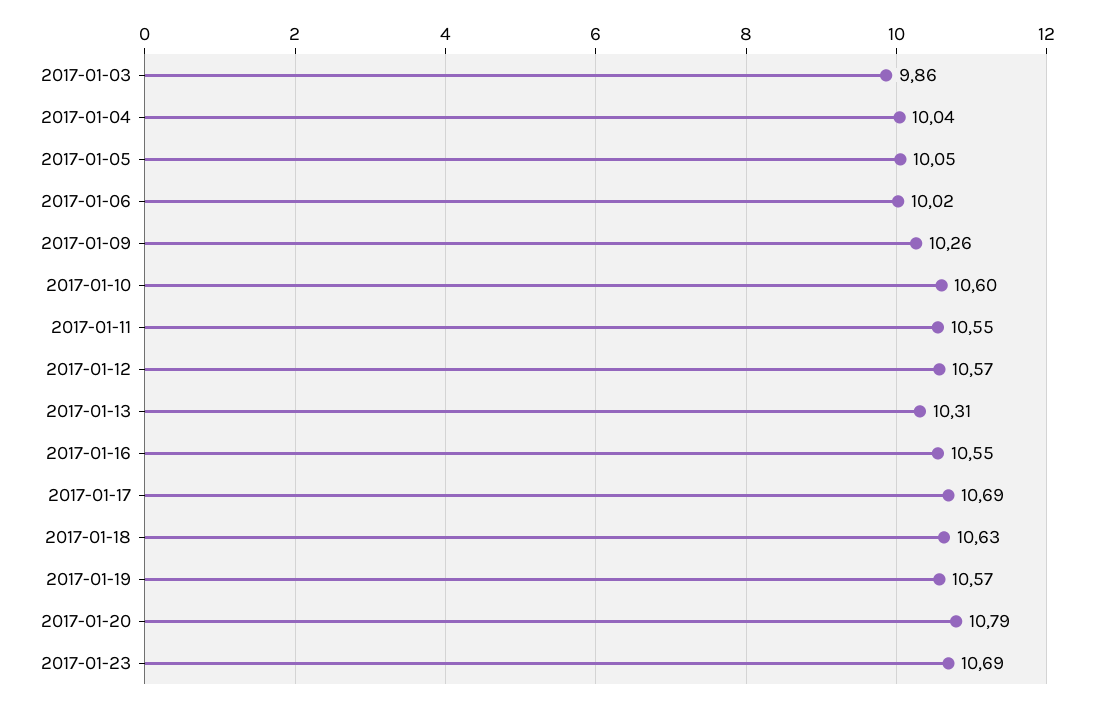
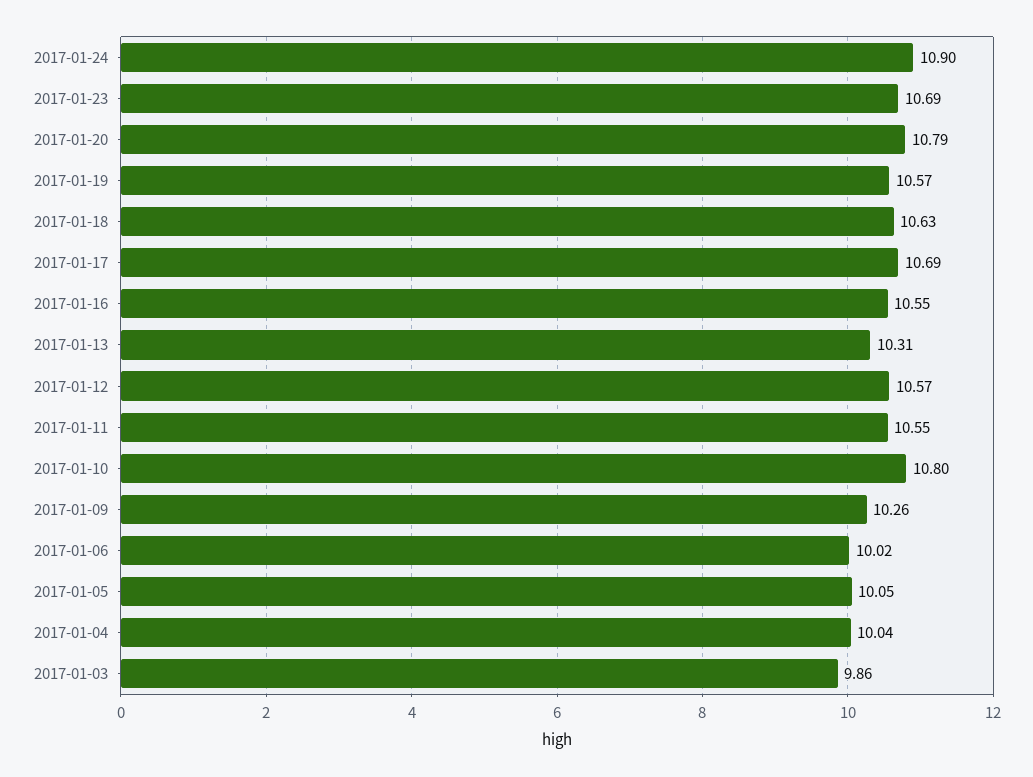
2017-01-10: 10.6 -> 10.8
2017-01-24: none -> 10.9

